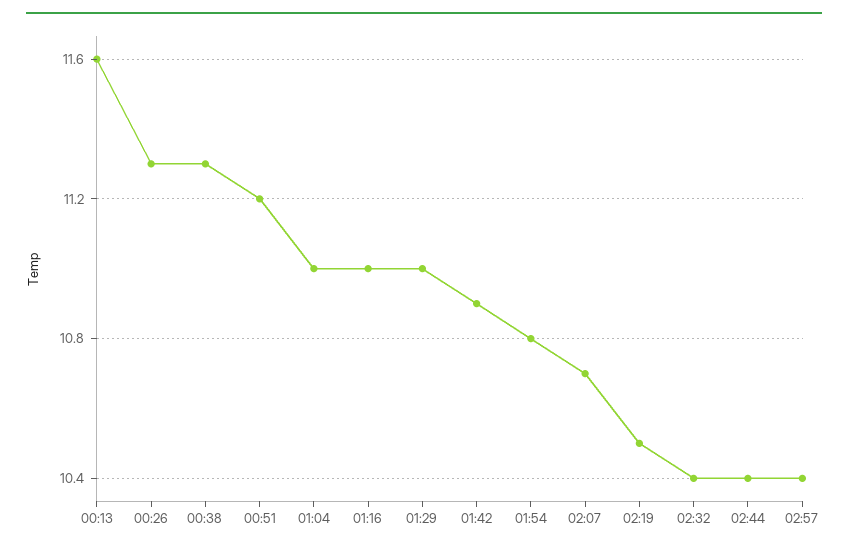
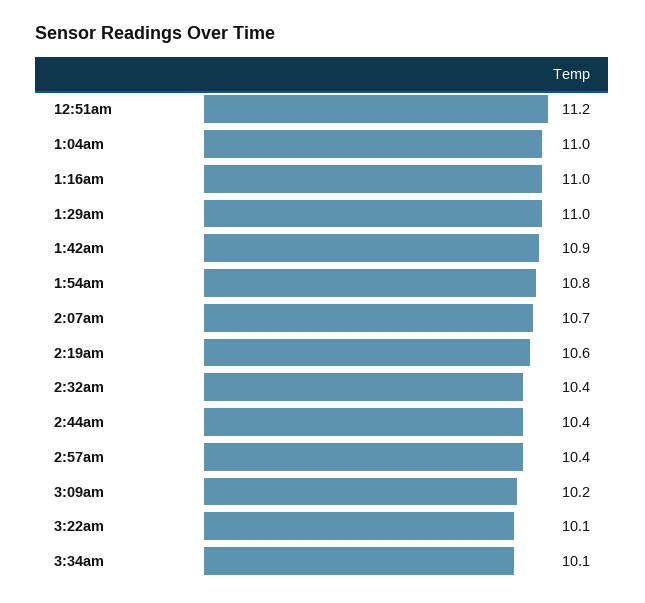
00:13: 11.6 -> none
00:26: 11.3 -> none
00:38: 11.3 -> none
02:19: 10.5 -> 10.6
3:09am: none -> 10.2
3:22am: none -> 10.1
3:34am: none -> 10.1

